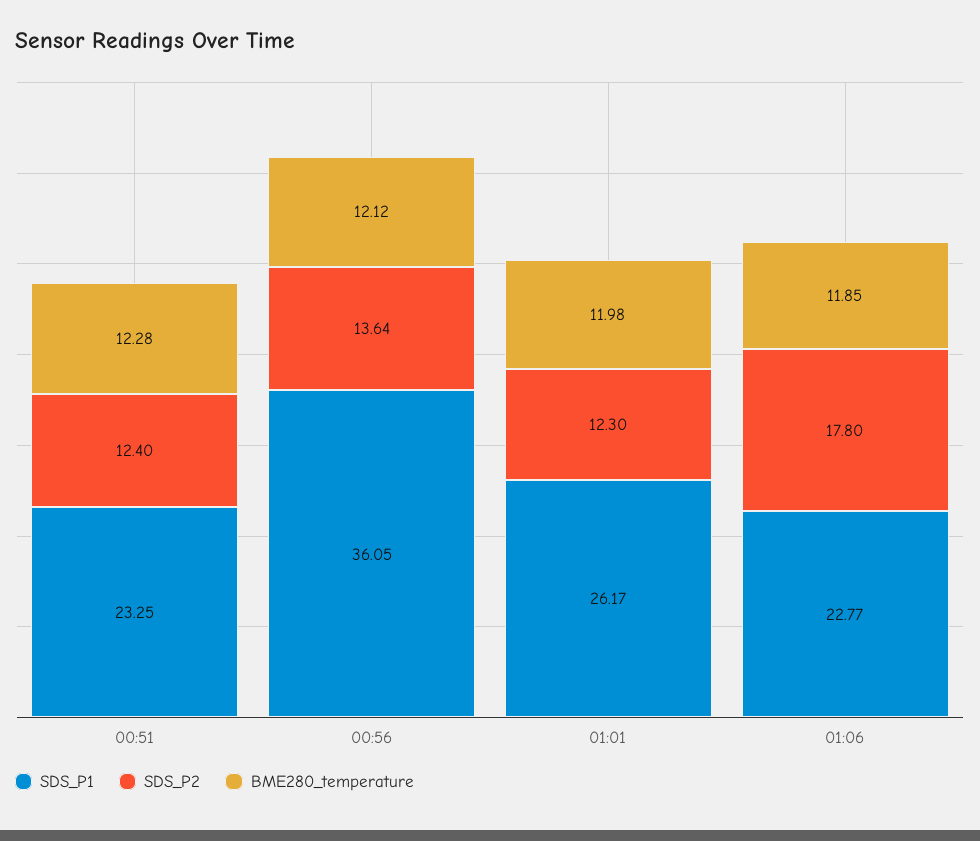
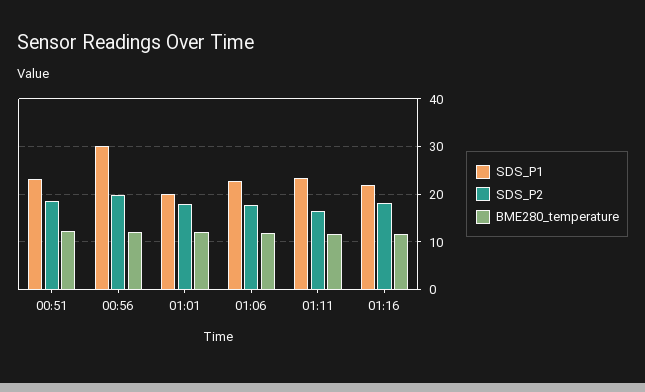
SDS_P2, 00:51: 12.4 -> 18
SDS_P1, 00:56: 36.05 -> 30
SDS_P2, 00:56: 13.64 -> 20
SDS_P1, 01:01: 26.17 -> 20
SDS_P2, 01:01: 12.3 -> 18
SDS_P1, 01:11: none -> 24
SDS_P2, 01:11: none -> 16
BME280_temperature, 01:11: none -> 12
SDS_P1, 01:16: none -> 22
SDS_P2, 01:16: none -> 18
BME280_temperature, 01:16: none -> 12

